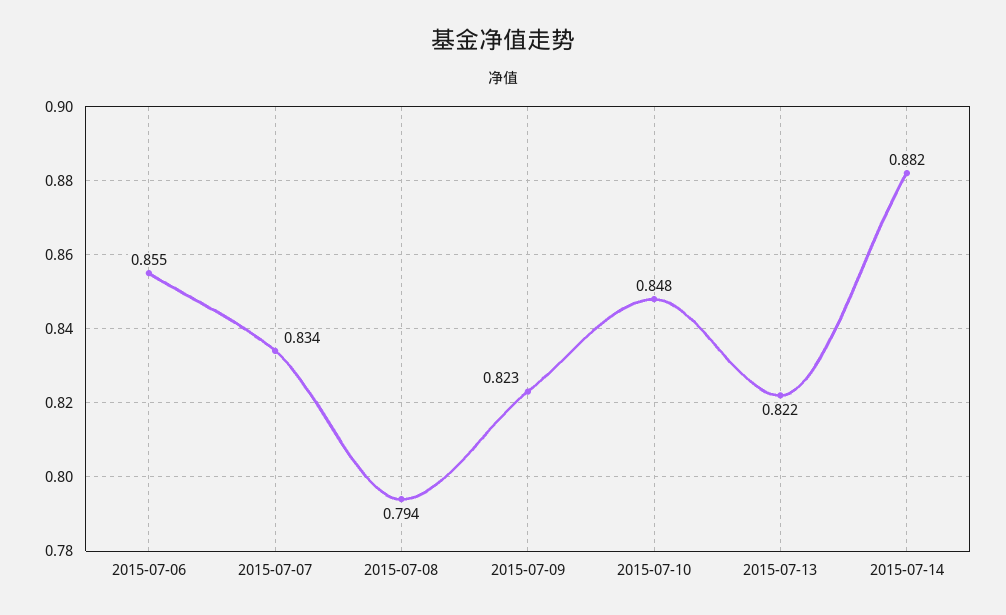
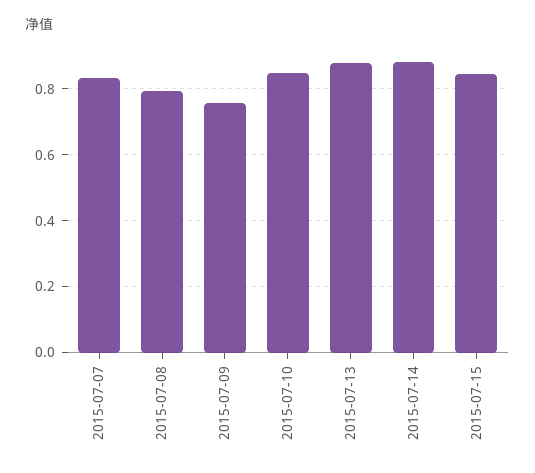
2015-07-06: 0.855 -> none
2015-07-09: 0.823 -> 0.76
2015-07-13: 0.822 -> 0.88
2015-07-15: none -> 0.84

